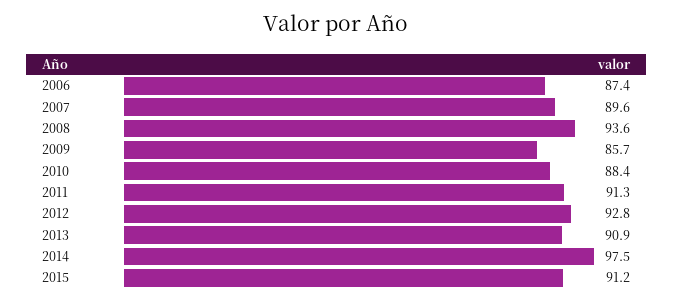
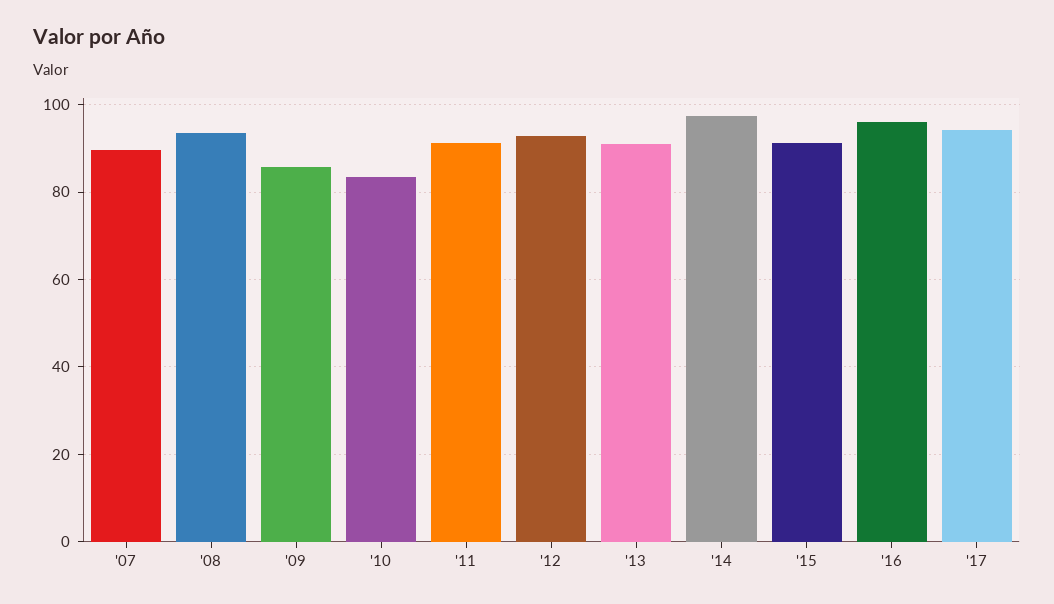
2006: 87.4 -> none
2010: 88.4 -> 84
'16: none -> 96
'17: none -> 94

